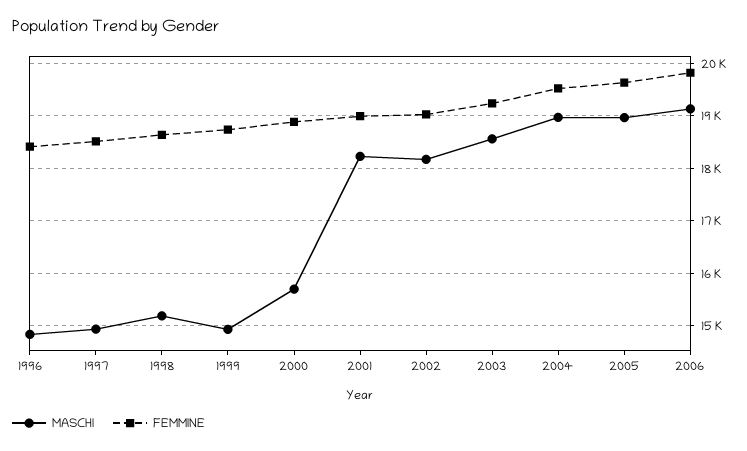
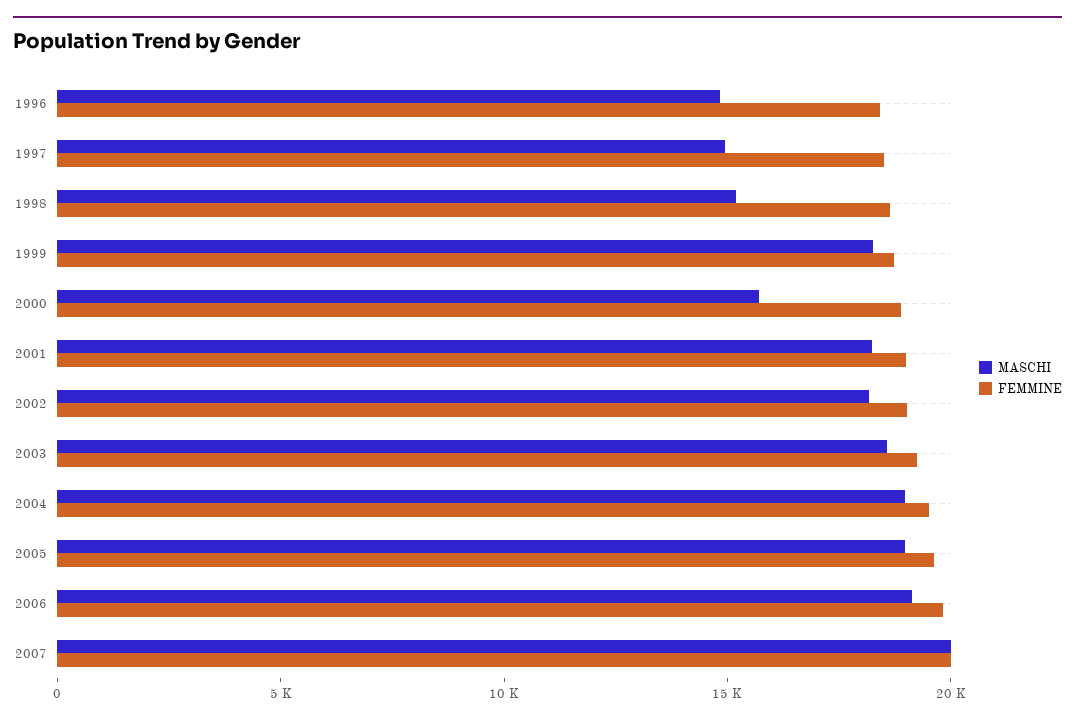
MASCHI, 1999: 15000 -> 18000
MASCHI, 2007: none -> 20000
FEMMINE, 2007: none -> 20000

